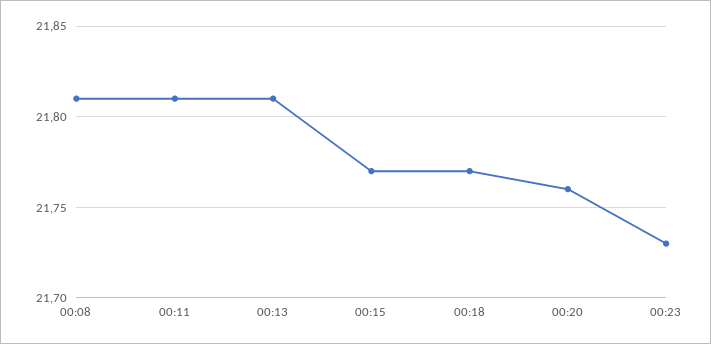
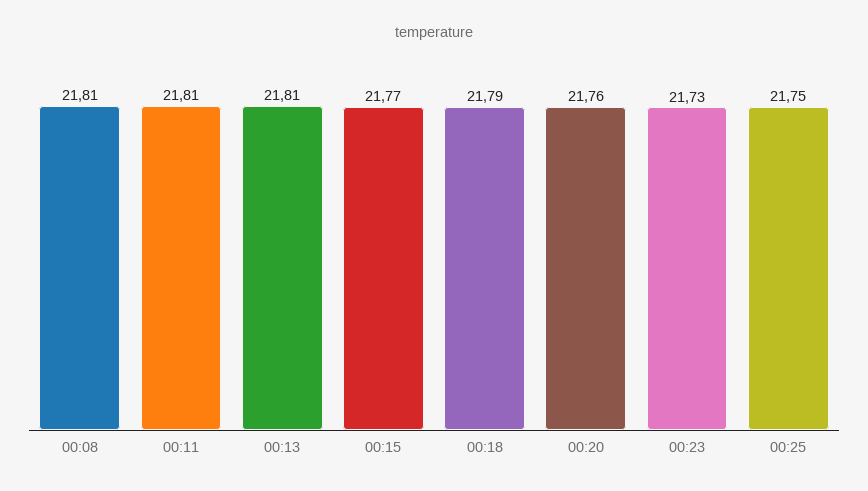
00:18: 21.77 -> 21.79
00:25: none -> 21.75

